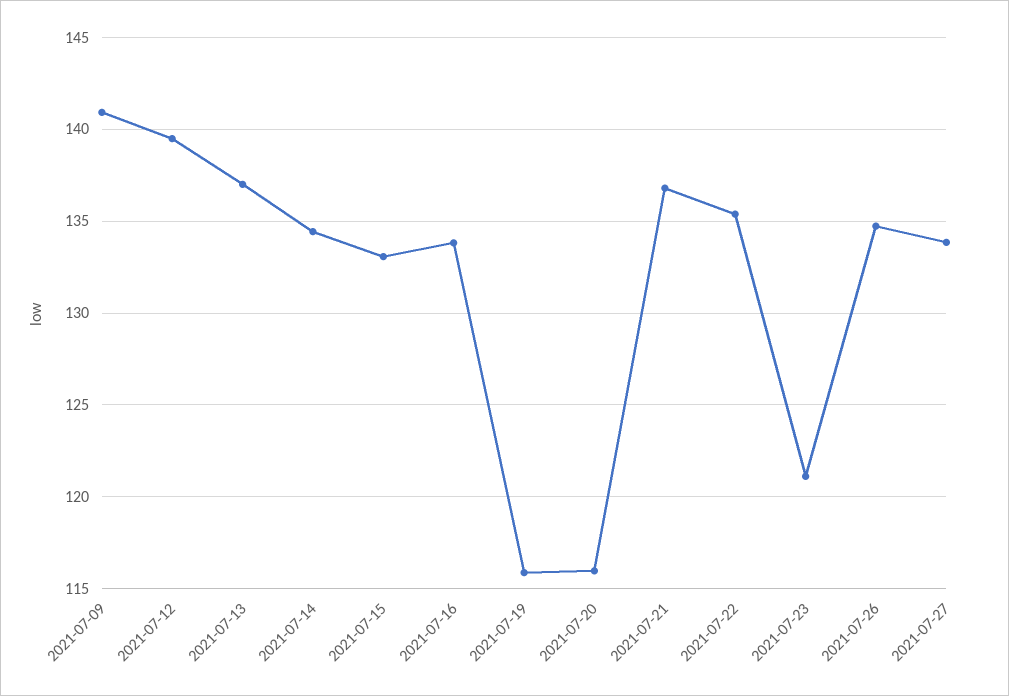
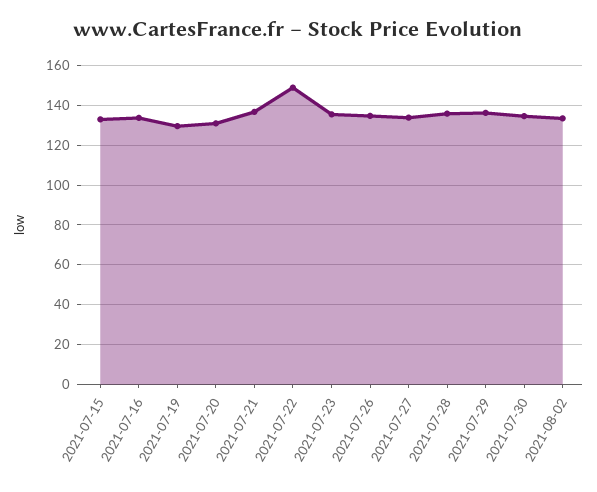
2021-07-09: 141 -> none
2021-07-12: 139.5 -> none
2021-07-13: 137 -> none
2021-07-14: 134.5 -> none
2021-07-19: 116 -> 130
2021-07-20: 116 -> 130
2021-07-22: 135.5 -> 150
2021-07-23: 121 -> 135
2021-07-28: none -> 135
2021-07-29: none -> 135
2021-07-30: none -> 135
2021-08-02: none -> 135

